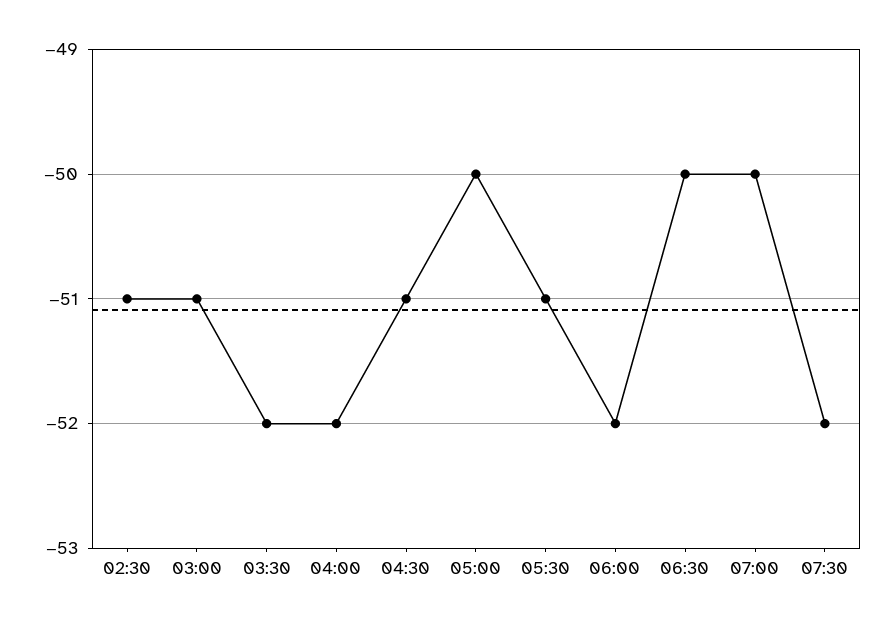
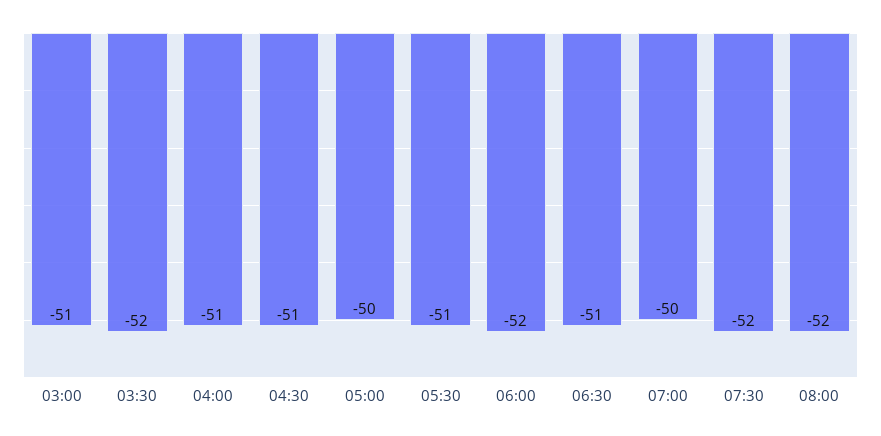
02:30: -51 -> none
04:00: -52 -> -51
06:30: -50 -> -51
08:00: none -> -52

